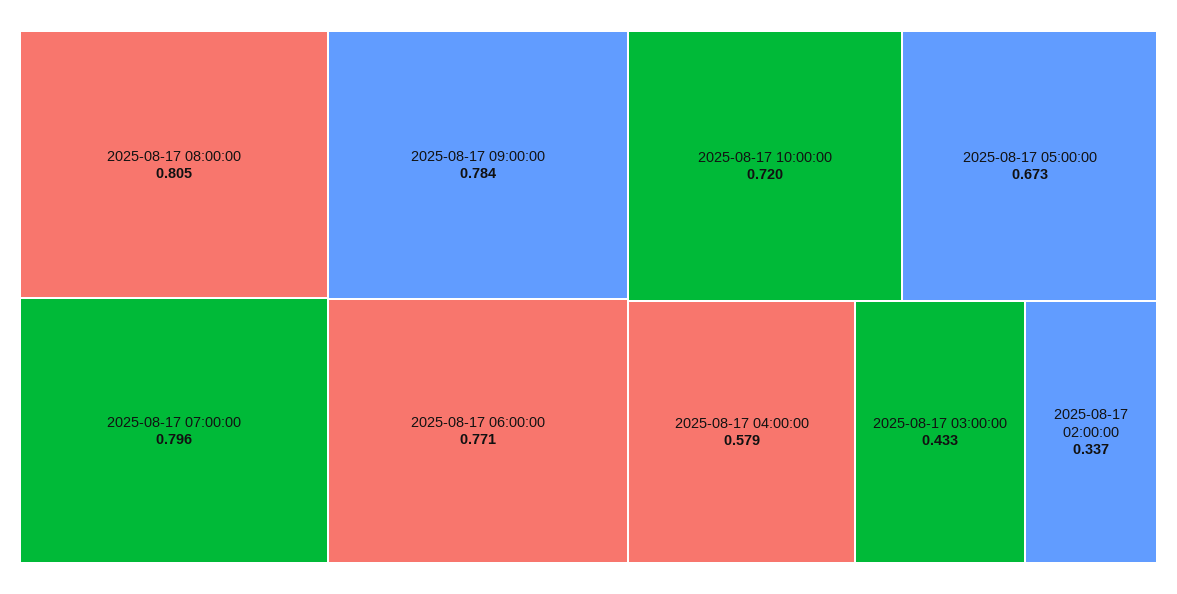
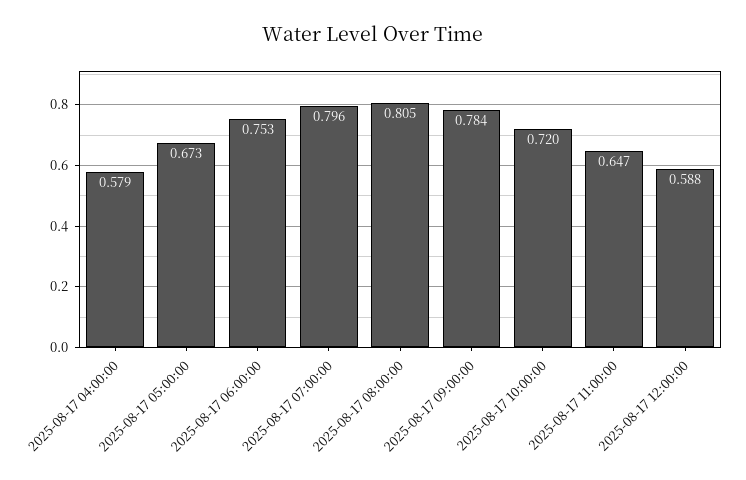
2025-08-17 06:00:00: 0.771 -> 0.753
2025-08-17 03:00:00: 0.433 -> none
2025-08-17 02:00:00: 0.337 -> none
2025-08-17 11:00:00: none -> 0.647
2025-08-17 12:00:00: none -> 0.588

